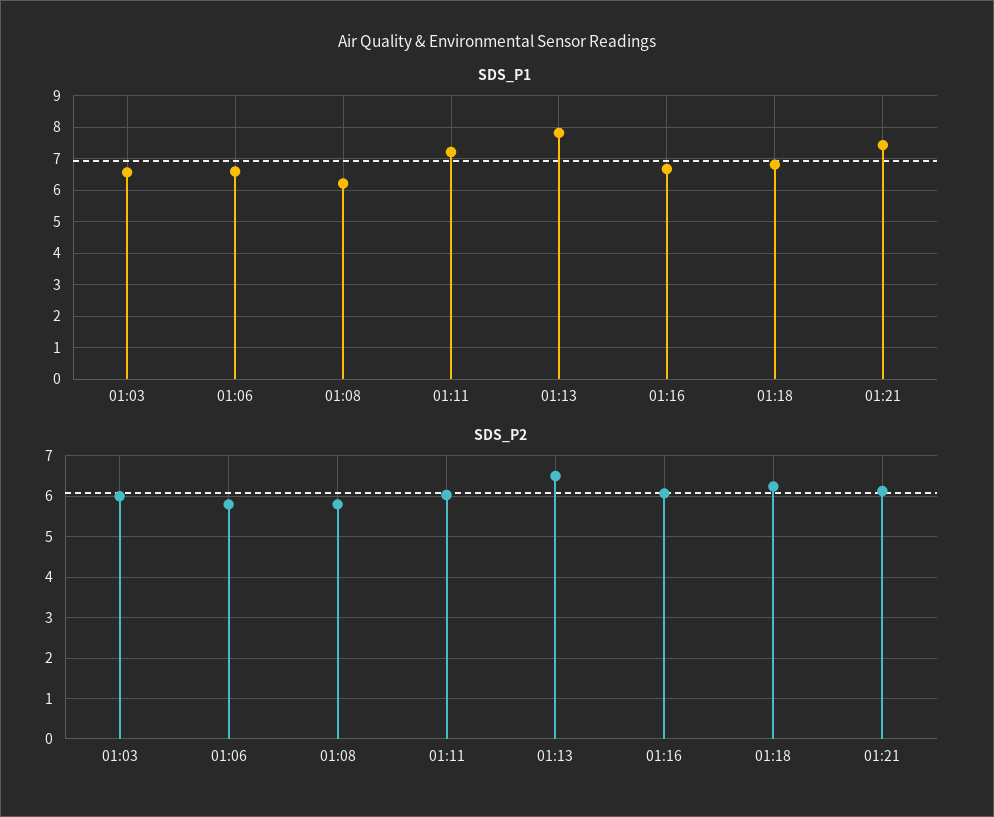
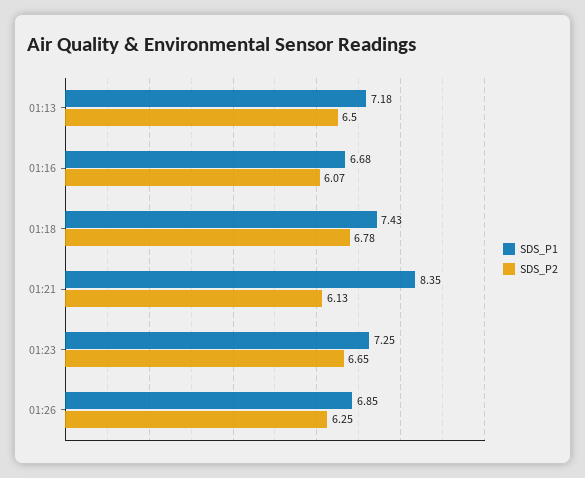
SDS_P1, 01:03: 6.6 -> none
SDS_P1, 01:06: 6.6 -> none
SDS_P1, 01:08: 6.2 -> none
SDS_P1, 01:11: 7.2 -> none
SDS_P1, 01:13: 7.8 -> 7.18
SDS_P1, 01:18: 6.8 -> 7.43
SDS_P1, 01:21: 7.4 -> 8.35
SDS_P2, 01:03: 6 -> none
SDS_P2, 01:06: 5.8 -> none
SDS_P2, 01:08: 5.8 -> none
SDS_P2, 01:11: 6 -> none
SDS_P2, 01:18: 6.2 -> 6.78
SDS_P1, 01:23: none -> 7.25
SDS_P2, 01:23: none -> 6.65
SDS_P1, 01:26: none -> 6.85
SDS_P2, 01:26: none -> 6.25

